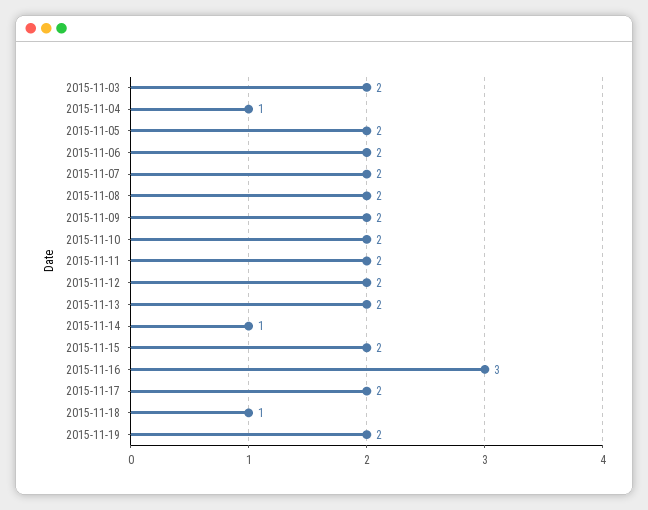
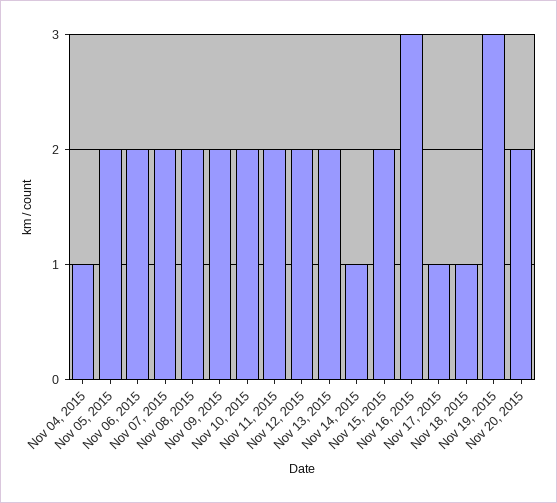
2015-11-03: 2 -> none
2015-11-17: 2 -> 1
2015-11-19: 2 -> 3
Nov 20, 2015: none -> 2

